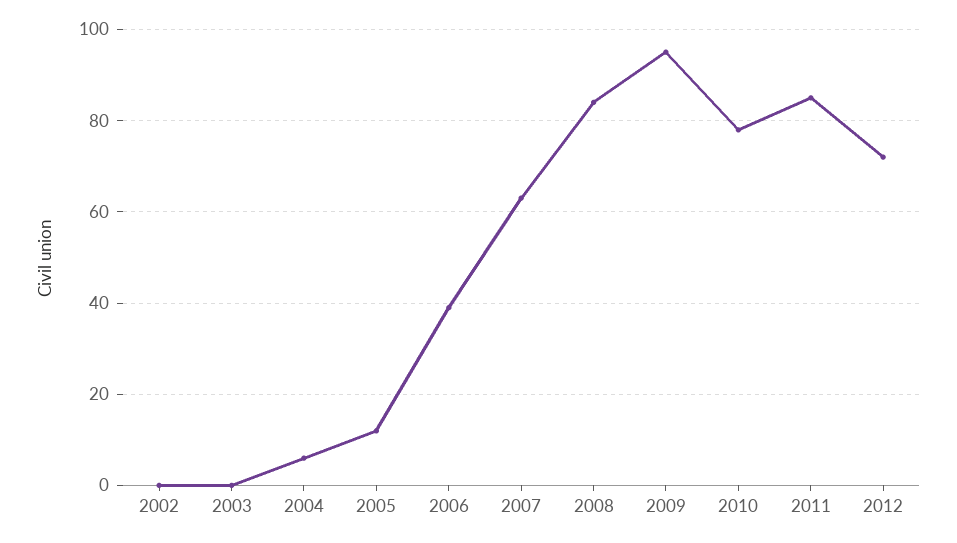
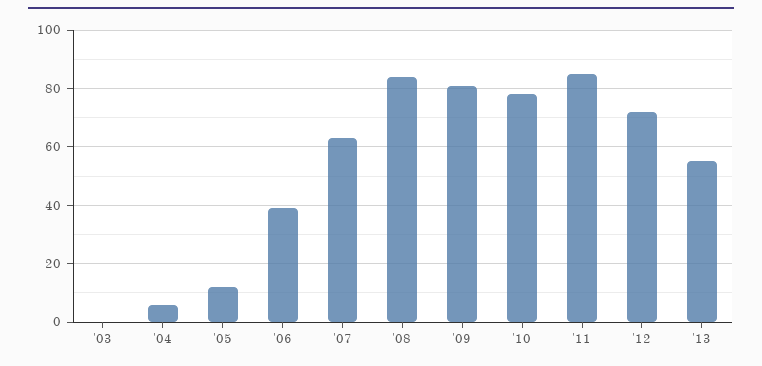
2002: 0 -> none
2009: 95 -> 80
'13: none -> 55

